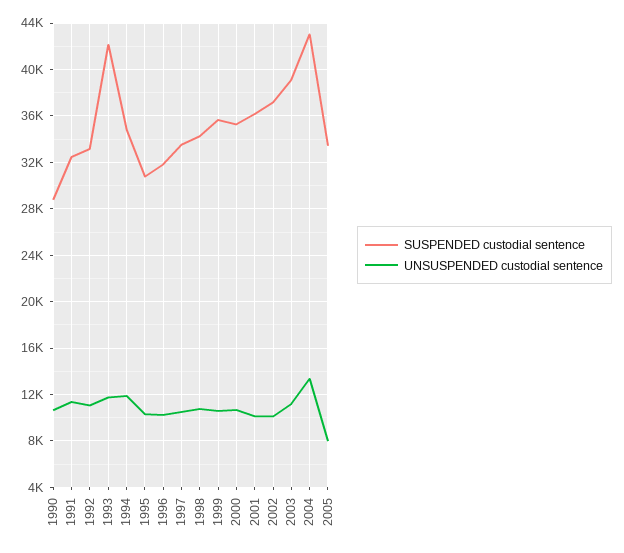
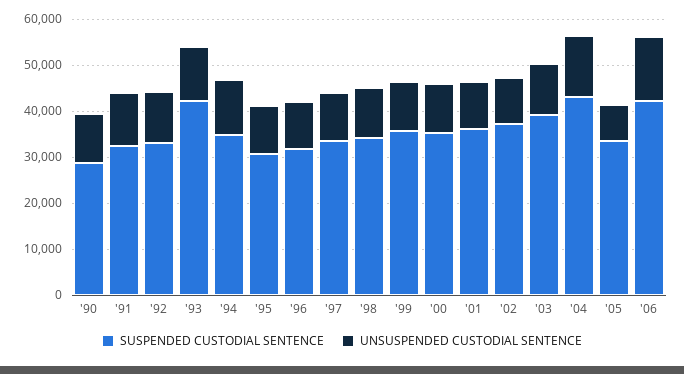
SUSPENDED custodial sentence, '06: none -> 42000
UNSUSPENDED custodial sentence, '06: none -> 14000

